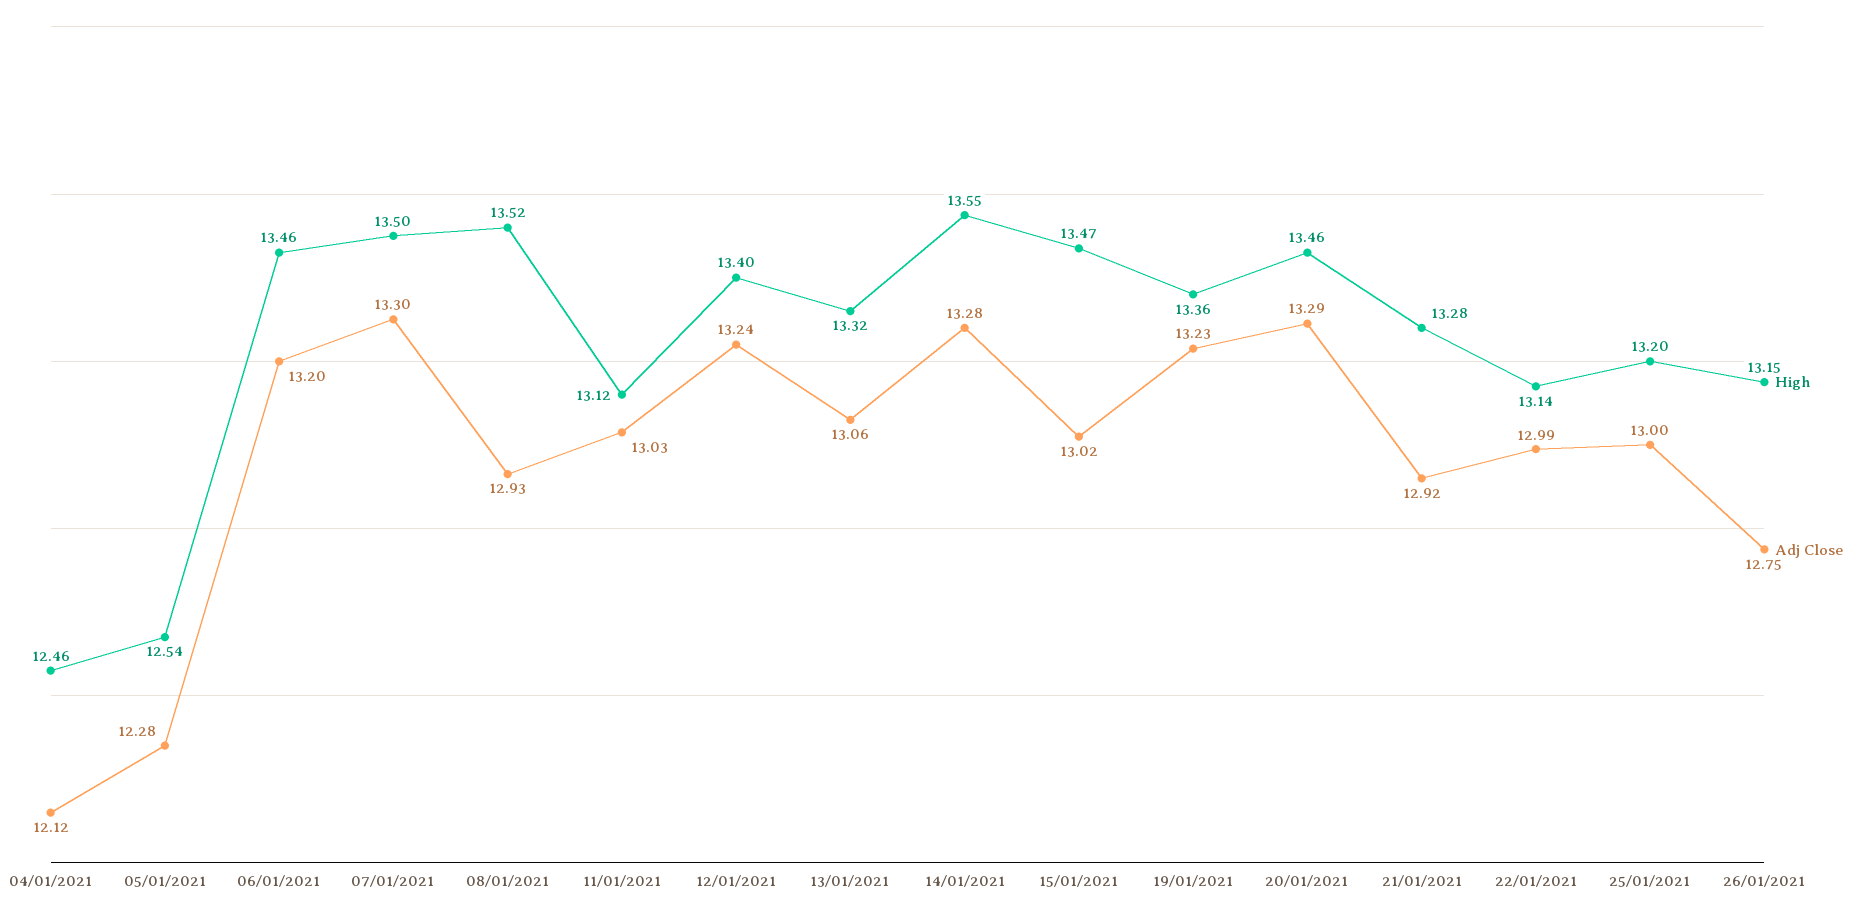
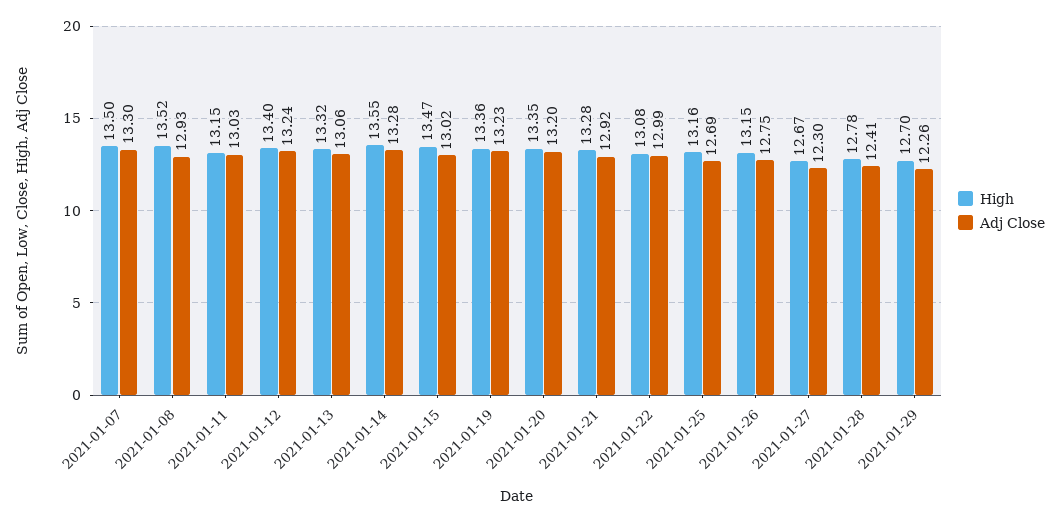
High, 04/01/2021: 12.46 -> none
Adj Close, 04/01/2021: 12.12 -> none
High, 05/01/2021: 12.54 -> none
Adj Close, 05/01/2021: 12.28 -> none
High, 06/01/2021: 13.46 -> none
Adj Close, 06/01/2021: 13.2 -> none
High, 11/01/2021: 13.12 -> 13.15
High, 20/01/2021: 13.46 -> 13.35
Adj Close, 20/01/2021: 13.29 -> 13.2
High, 22/01/2021: 13.14 -> 13.08
High, 25/01/2021: 13.2 -> 13.16
Adj Close, 25/01/2021: 13 -> 12.69
High, 2021-01-27: none -> 12.67
Adj Close, 2021-01-27: none -> 12.3
High, 2021-01-28: none -> 12.78
Adj Close, 2021-01-28: none -> 12.41
High, 2021-01-29: none -> 12.7
Adj Close, 2021-01-29: none -> 12.26

